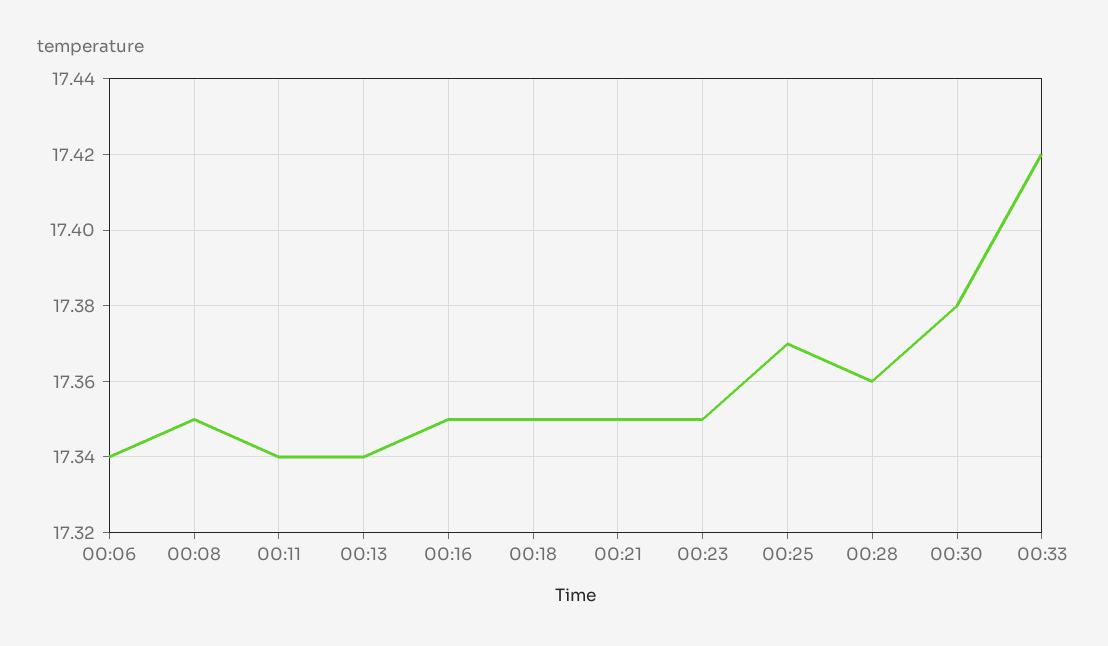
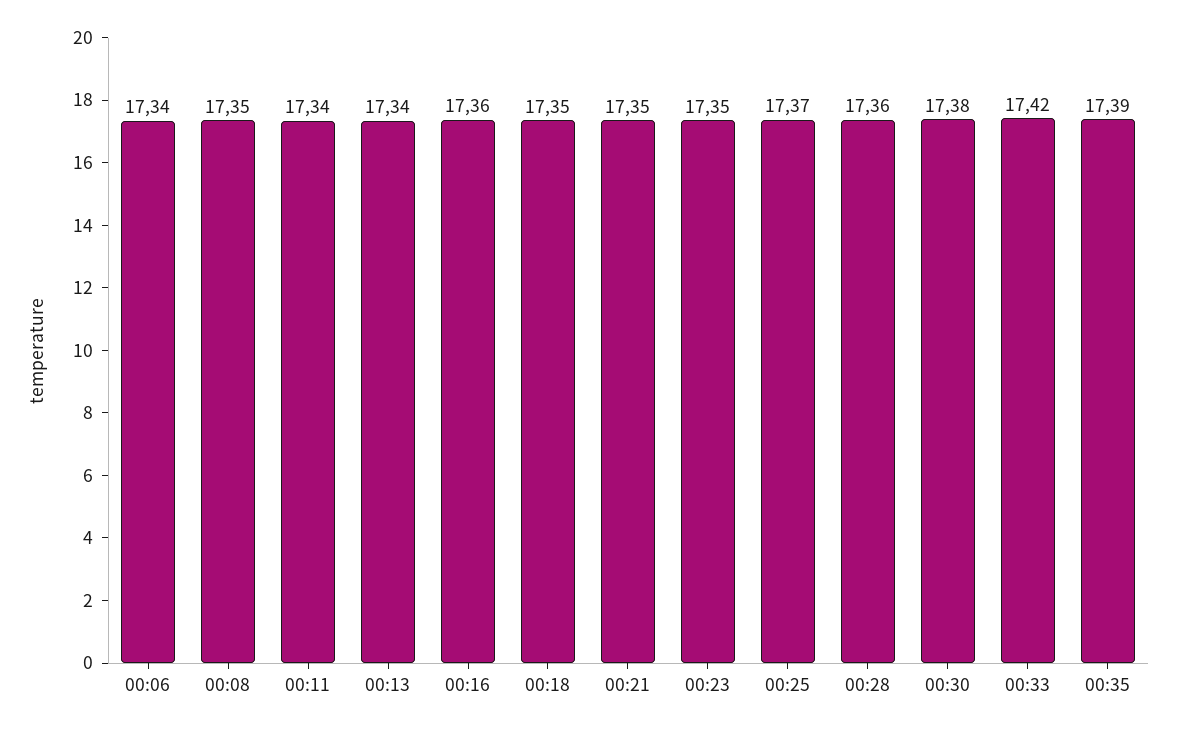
00:16: 17.35 -> 17.36
00:35: none -> 17.39

